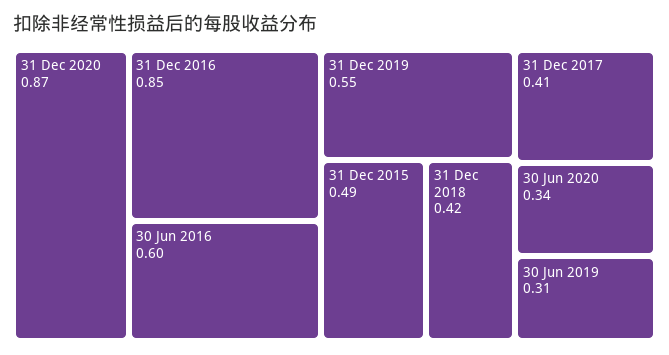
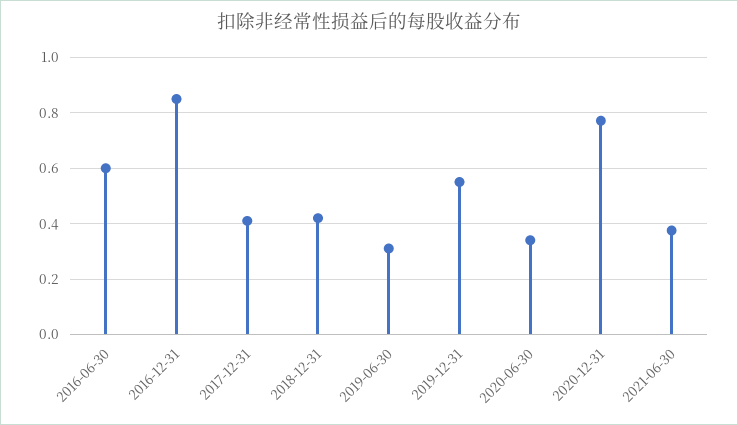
31 Dec 2020: 0.87 -> 0.775
31 Dec 2015: 0.49 -> none
2021-06-30: none -> 0.375

